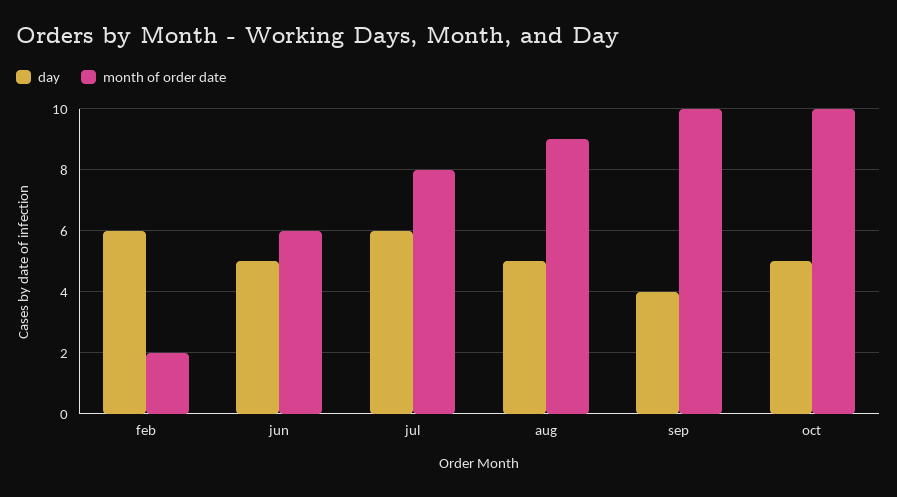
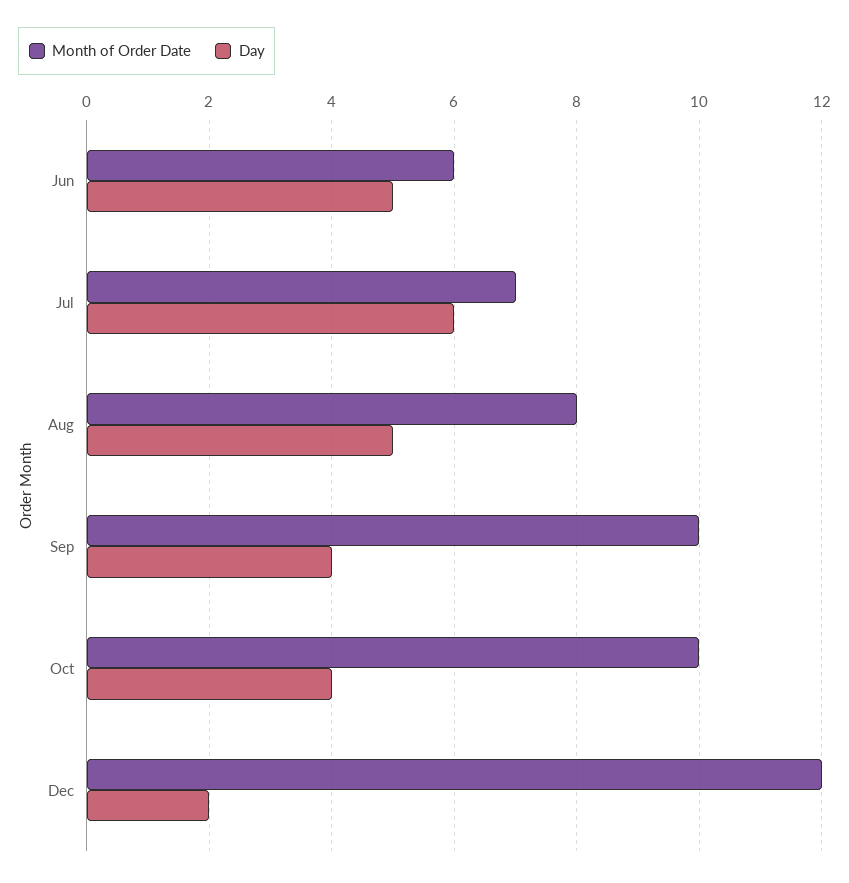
day, feb: 6 -> none
month of order date, feb: 2 -> none
month of order date, jul: 8 -> 7
month of order date, aug: 9 -> 8
day, oct: 5 -> 4
month of order date, Dec: none -> 12
day, Dec: none -> 2

